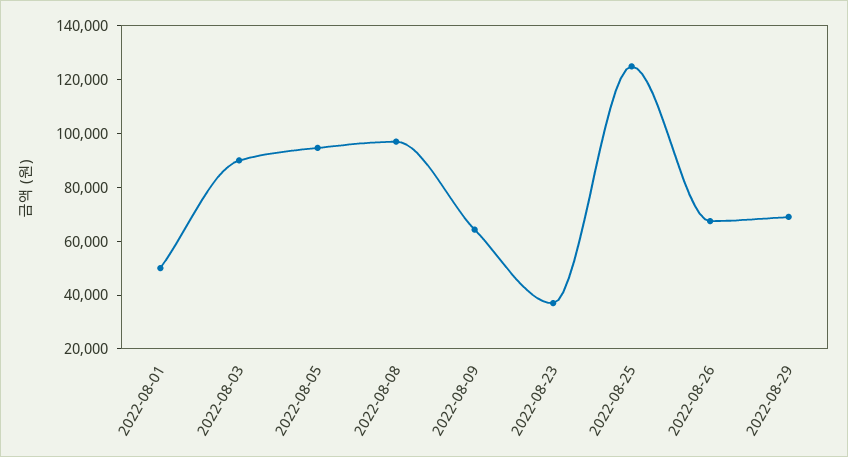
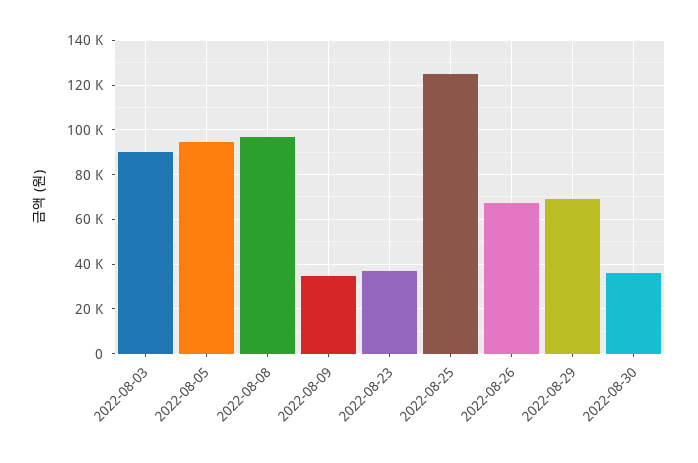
2022-08-01: 50000 -> none
2022-08-09: 65000 -> 35000
2022-08-30: none -> 35000

